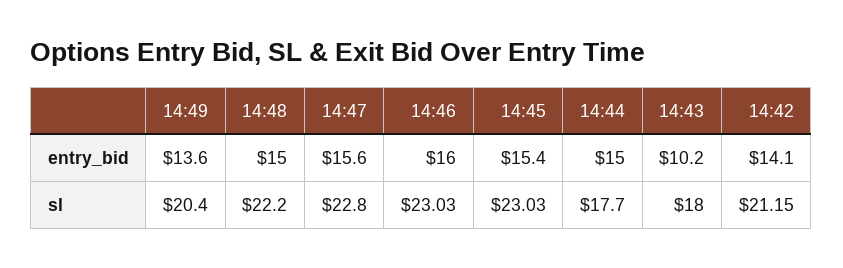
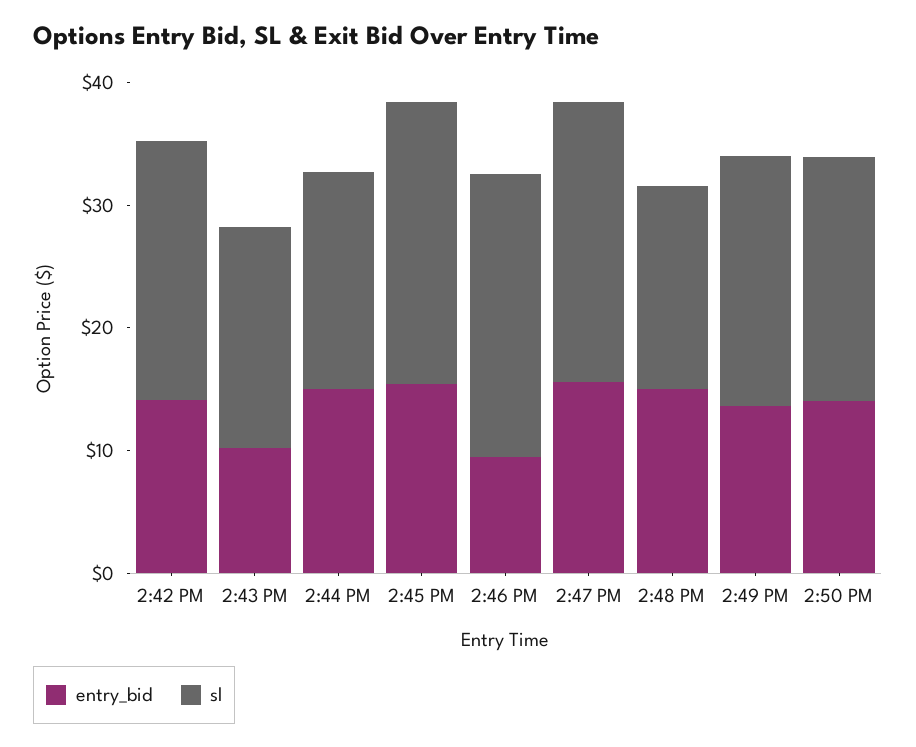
entry_bid, 14:46: 16 -> 10
sl, 14:48: 22.2 -> 16
entry_bid, 2:50 PM: none -> 14
sl, 2:50 PM: none -> 20

